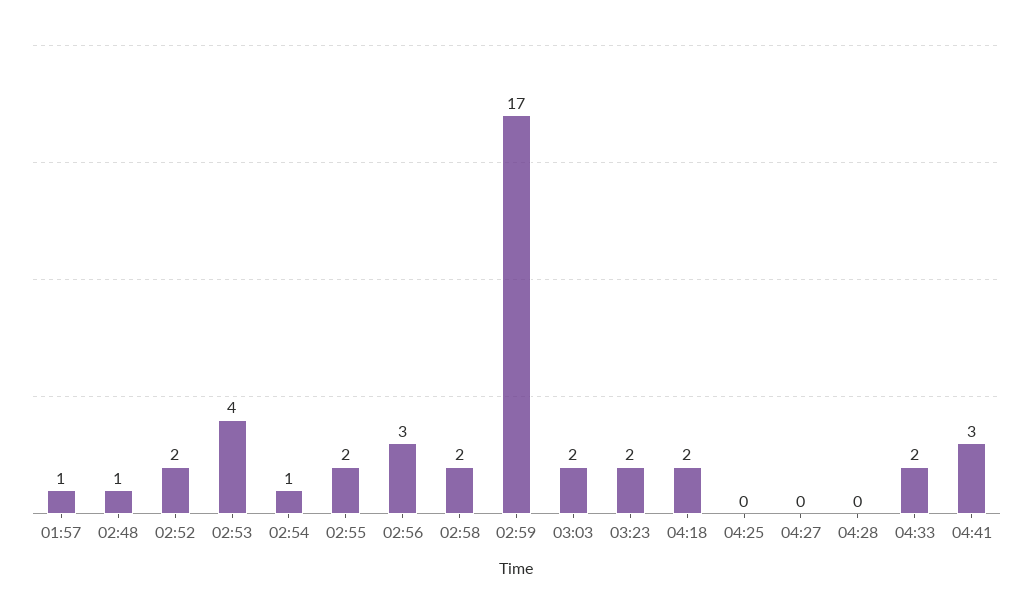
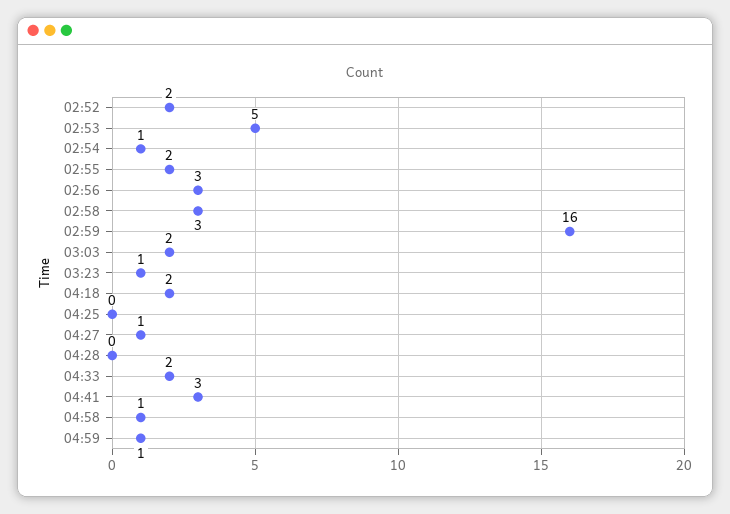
01:57: 1 -> none
02:48: 1 -> none
02:53: 4 -> 5
02:58: 2 -> 3
02:59: 17 -> 16
03:23: 2 -> 1
04:27: 0 -> 1
04:58: none -> 1
04:59: none -> 1

